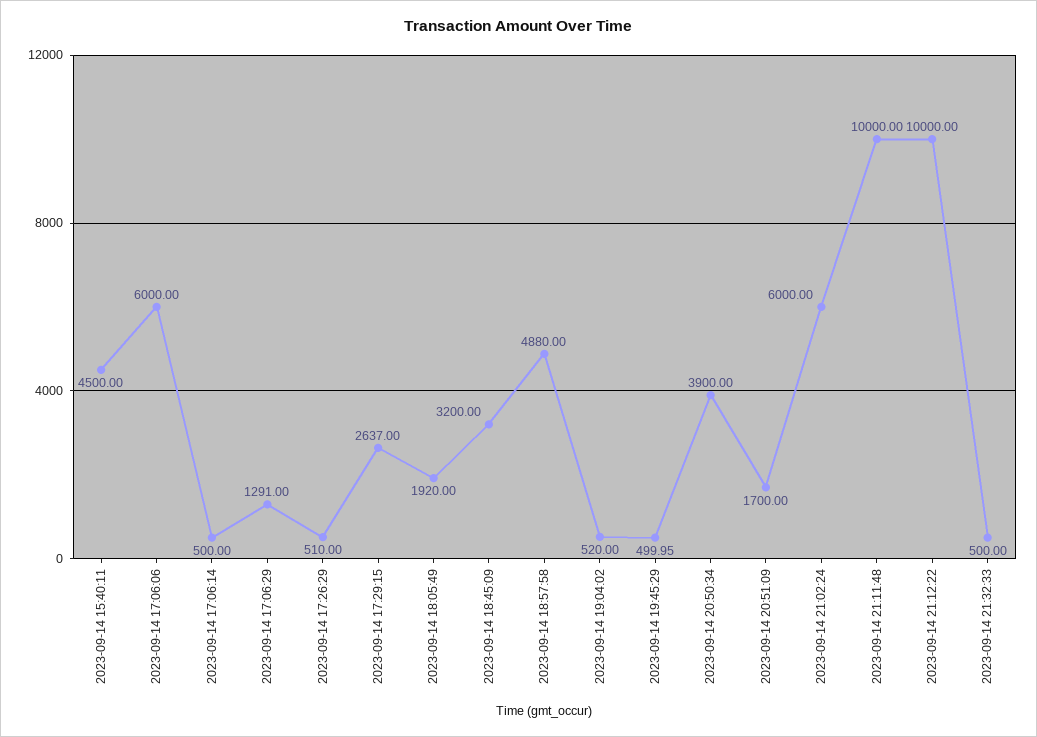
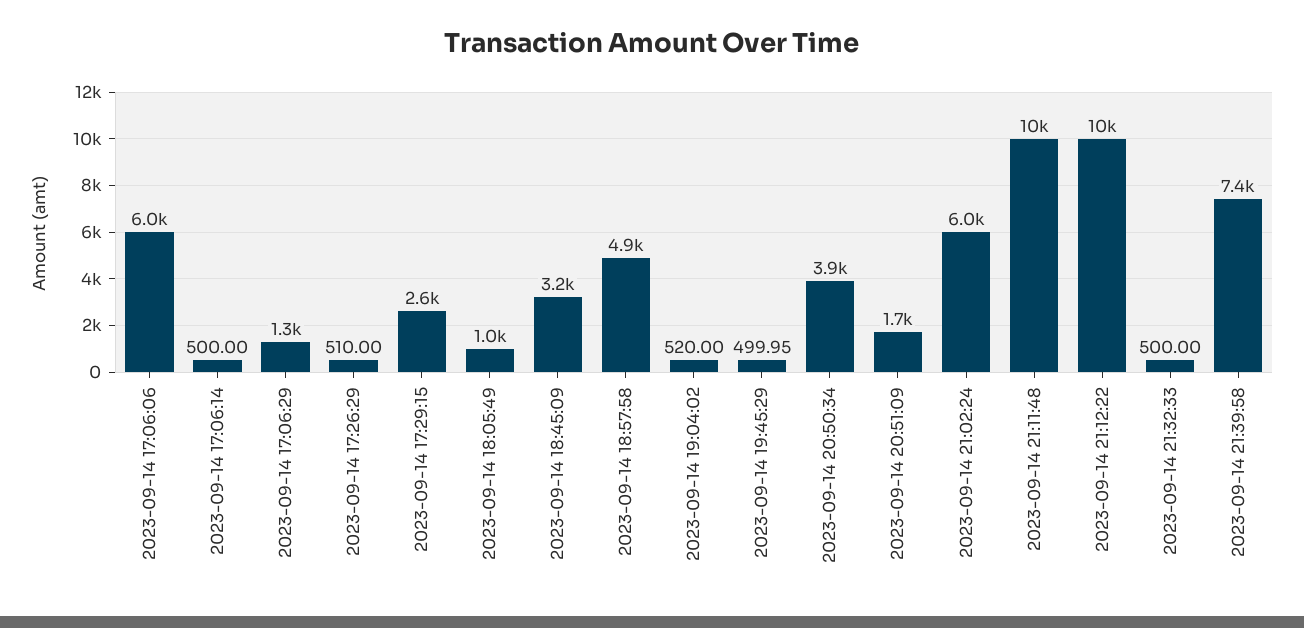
2023-09-14 15:40:11: 4500 -> none
2023-09-14 18:05:49: 1920 -> 1000
2023-09-14 21:39:58: none -> 7400

